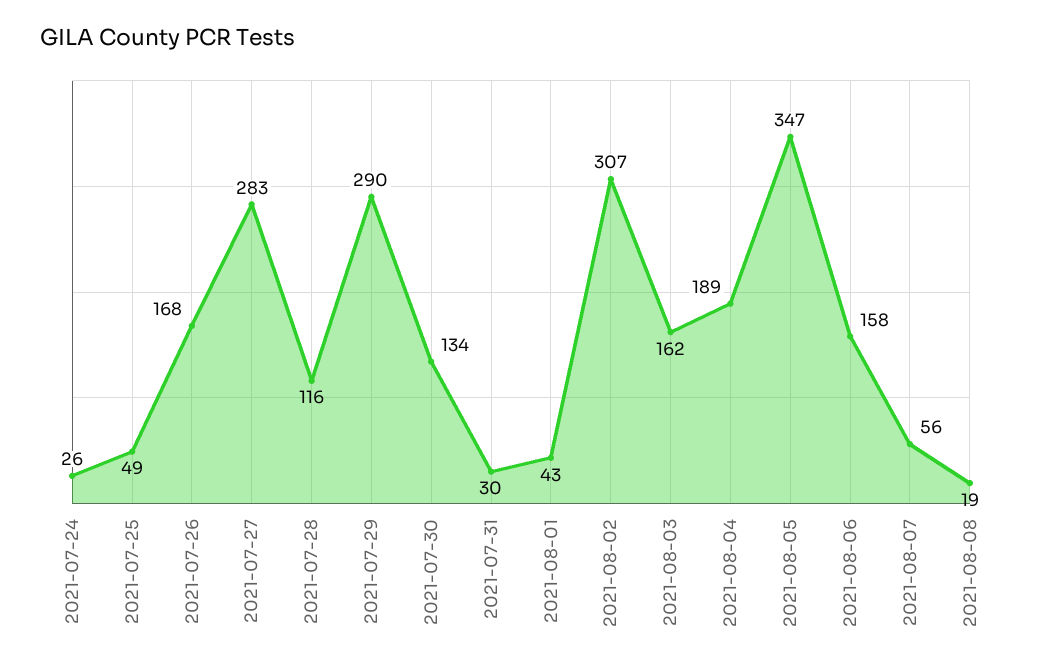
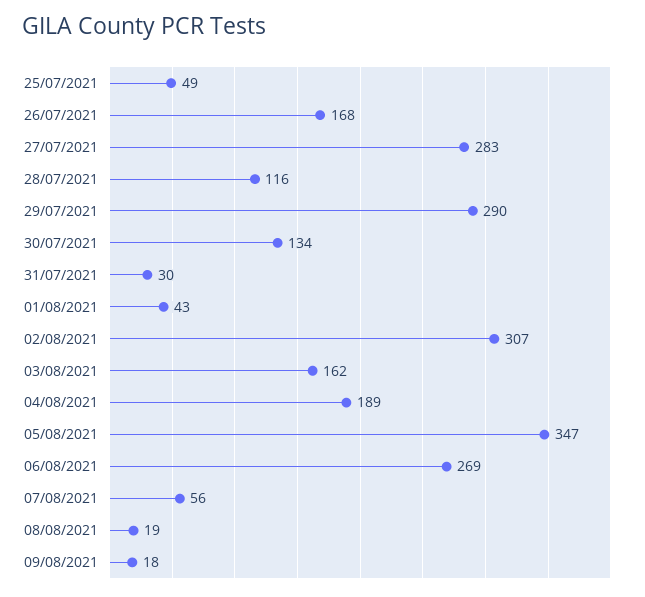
2021-07-24: 26 -> none
2021-08-06: 158 -> 269
09/08/2021: none -> 18

